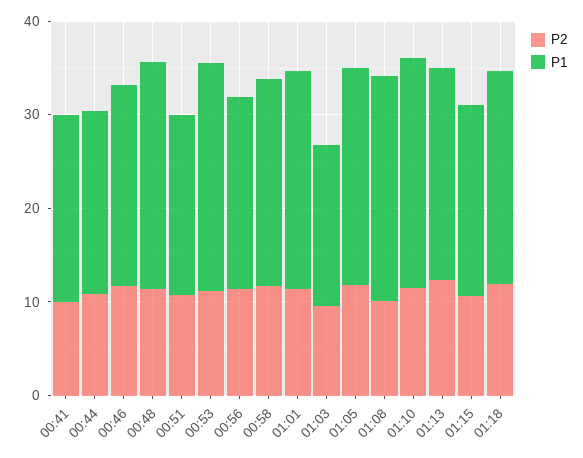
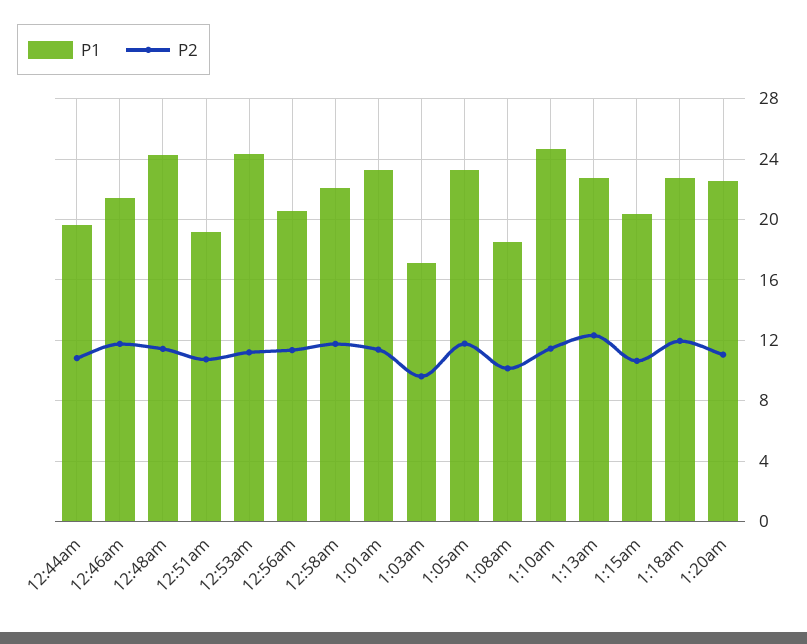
P2, 00:41: 10 -> none
P1, 00:41: 20 -> none
P1, 01:08: 24 -> 18.5
P1, 1:20am: none -> 22.5
P2, 1:20am: none -> 11

